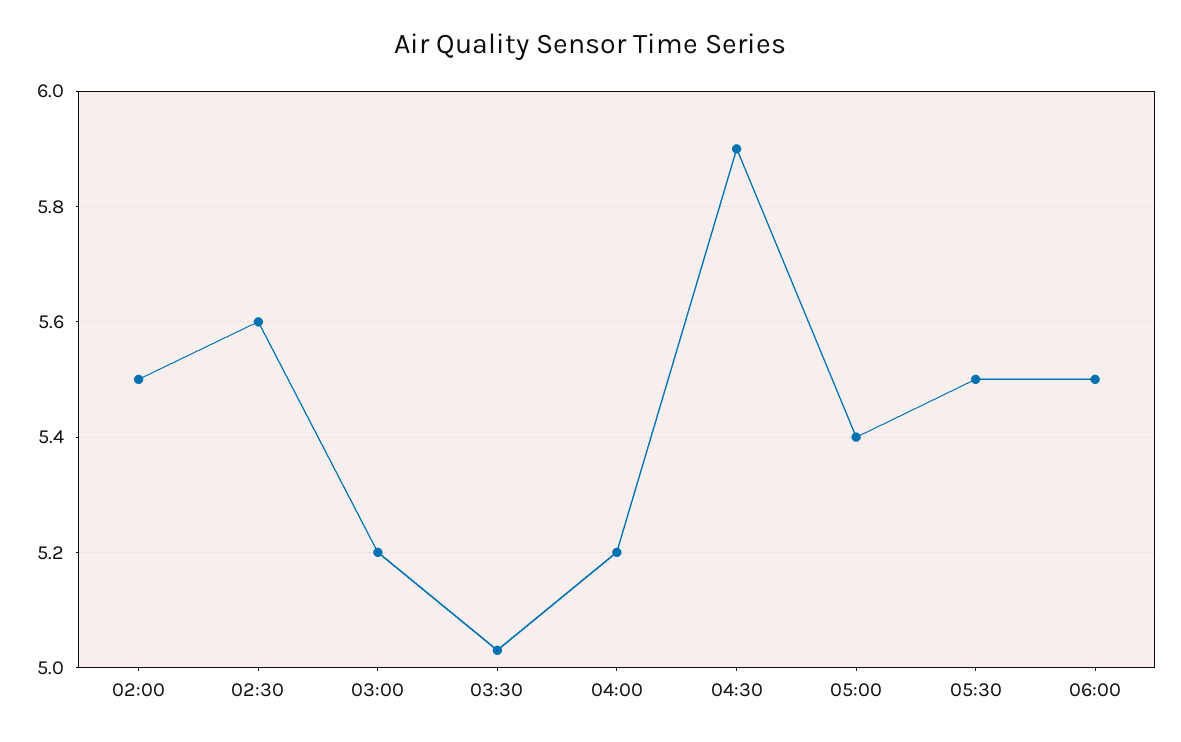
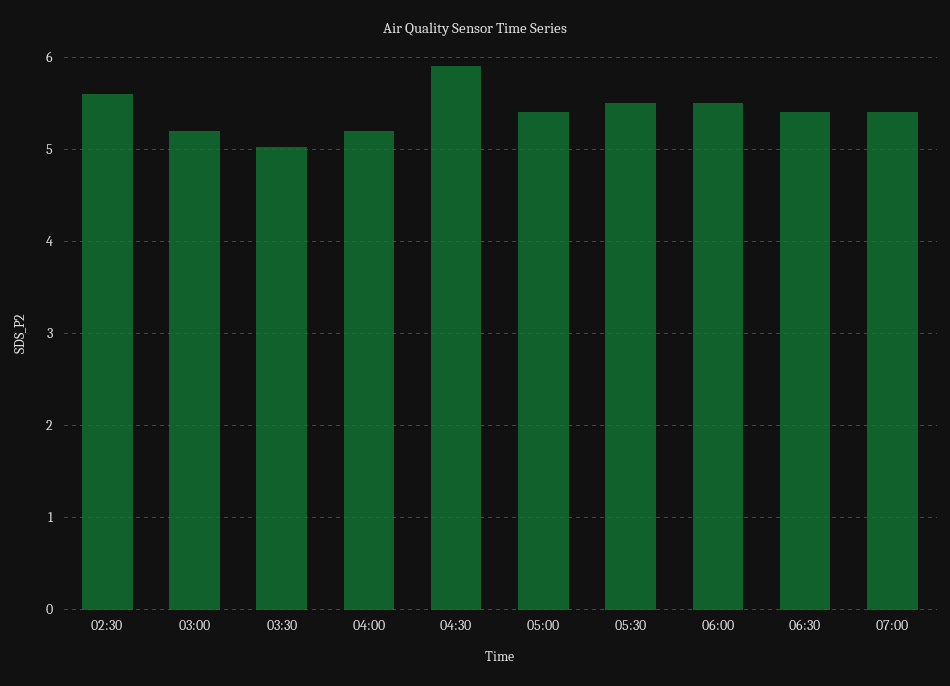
02:00: 5.5 -> none
06:30: none -> 5.4
07:00: none -> 5.4

